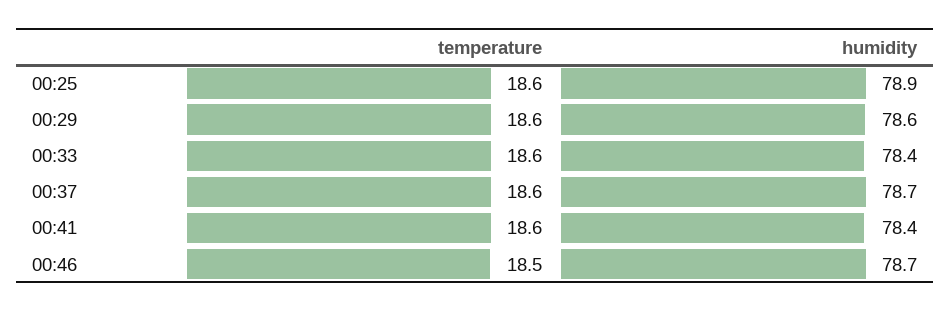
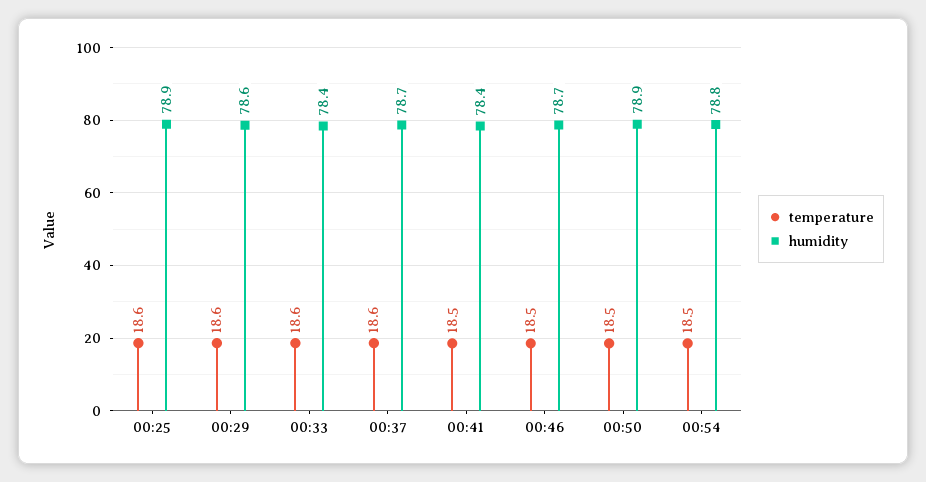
temperature, 00:41: 18.6 -> 18.5
temperature, 00:50: none -> 18.5
humidity, 00:50: none -> 78.9
temperature, 00:54: none -> 18.5
humidity, 00:54: none -> 78.8

